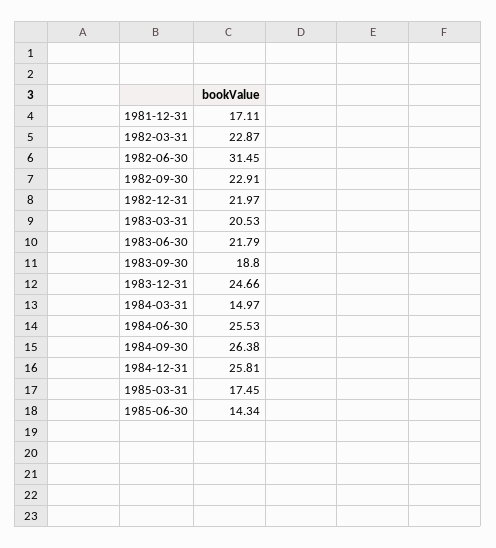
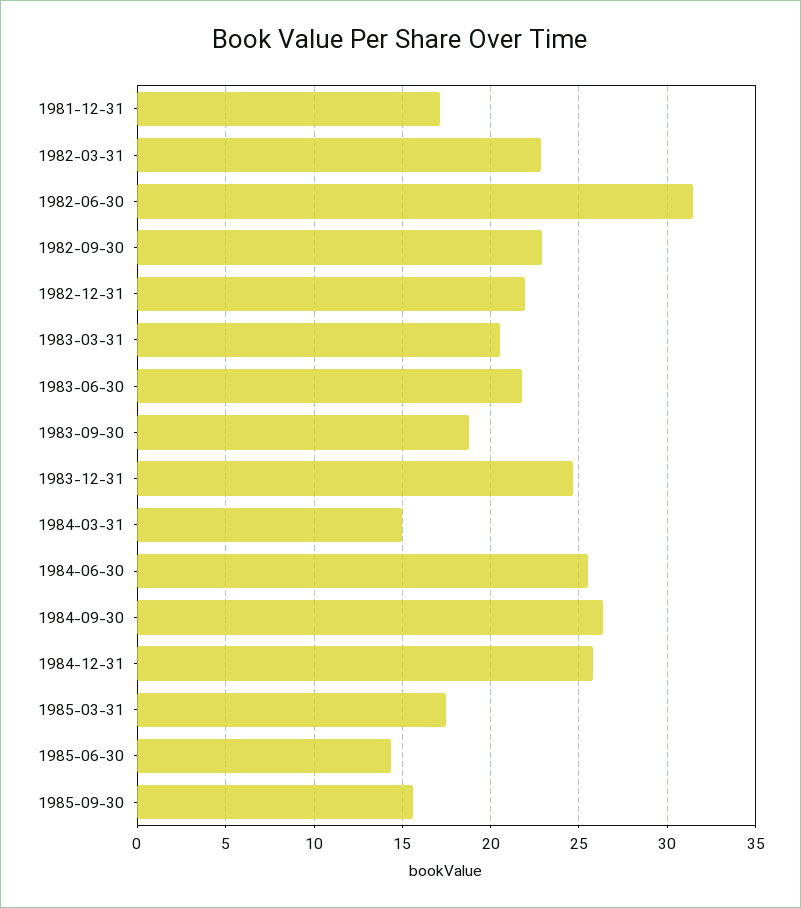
1985-09-30: none -> 15.5

